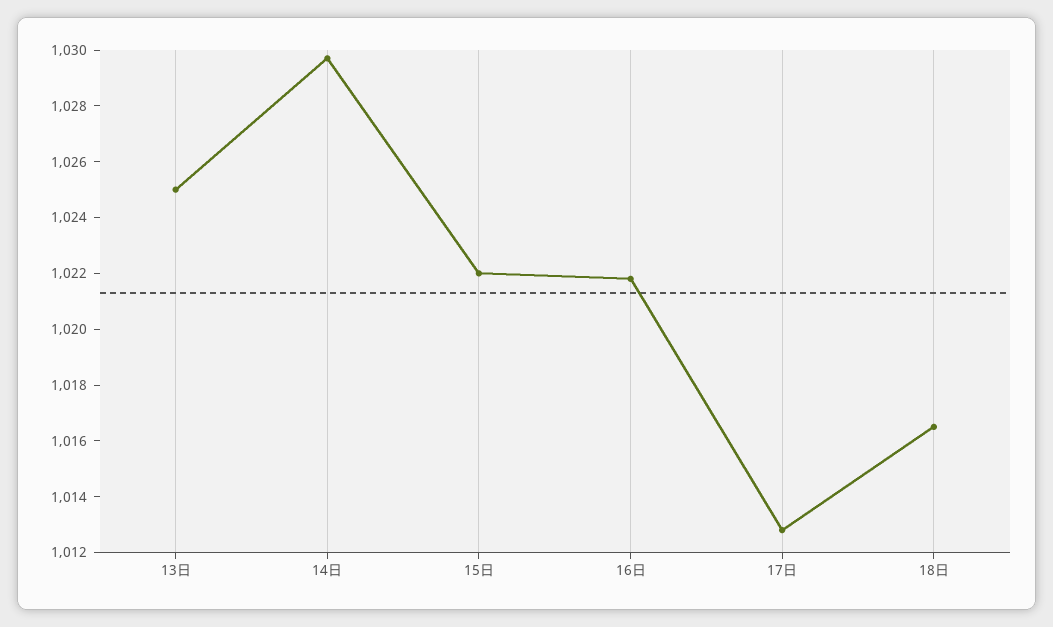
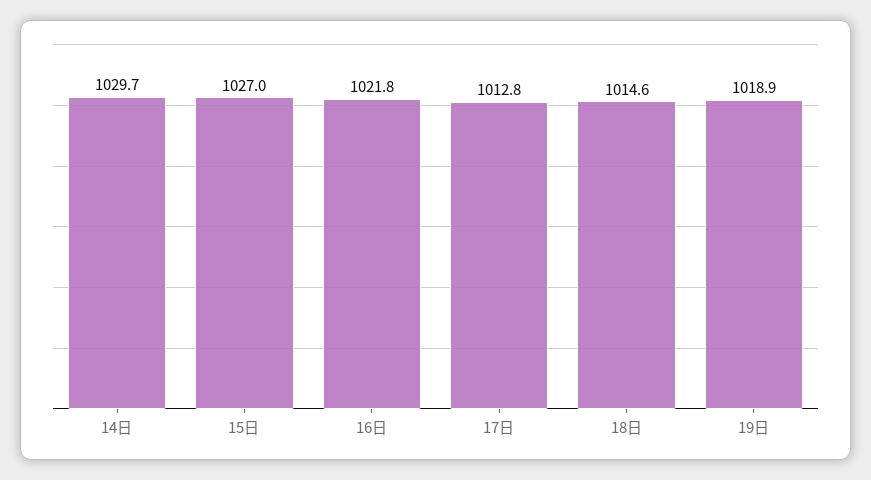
13日: 1025 -> none
15日: 1022 -> 1027
18日: 1016.5 -> 1014.6
19日: none -> 1018.9

